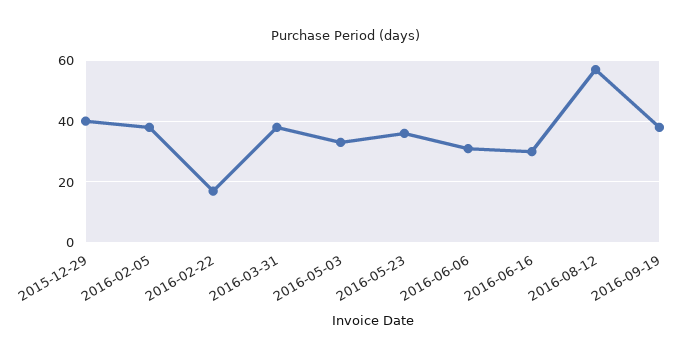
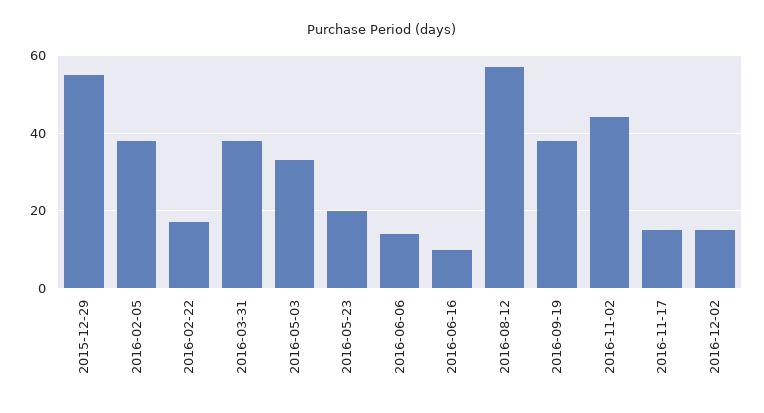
2015-12-29: 40 -> 55
2016-05-23: 35 -> 20
2016-06-06: 30 -> 15
2016-06-16: 30 -> 10
2016-11-02: none -> 45
2016-11-17: none -> 15
2016-12-02: none -> 15

